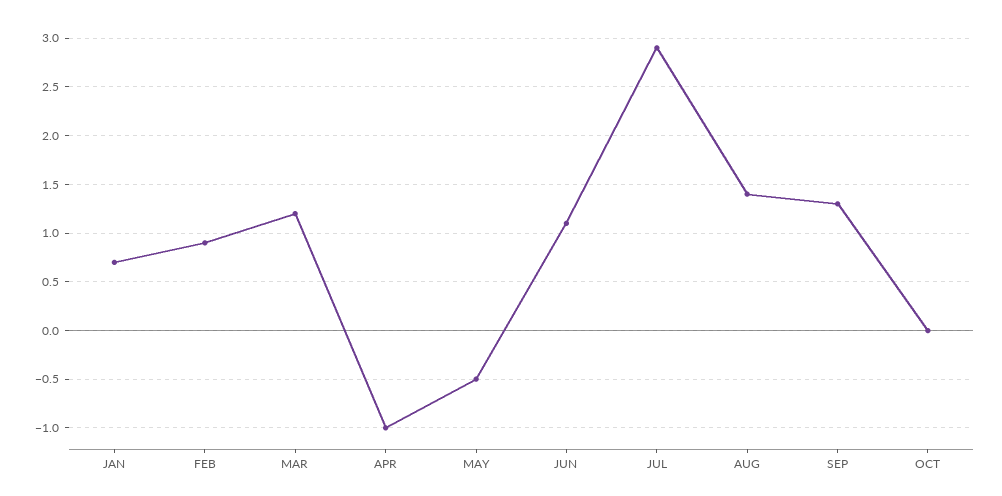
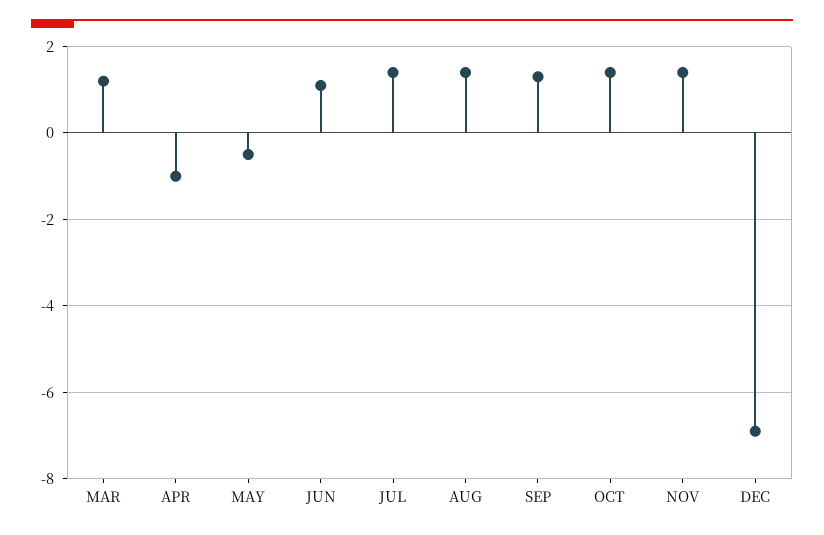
JAN: 0.7 -> none
FEB: 0.9 -> none
JUL: 2.9 -> 1.5
OCT: 0 -> 1.5
NOV: none -> 1.5
DEC: none -> -7

